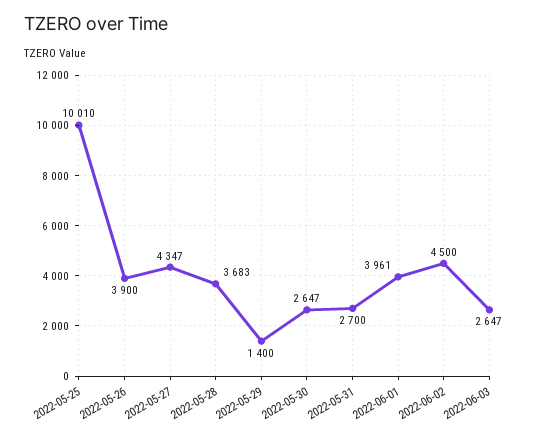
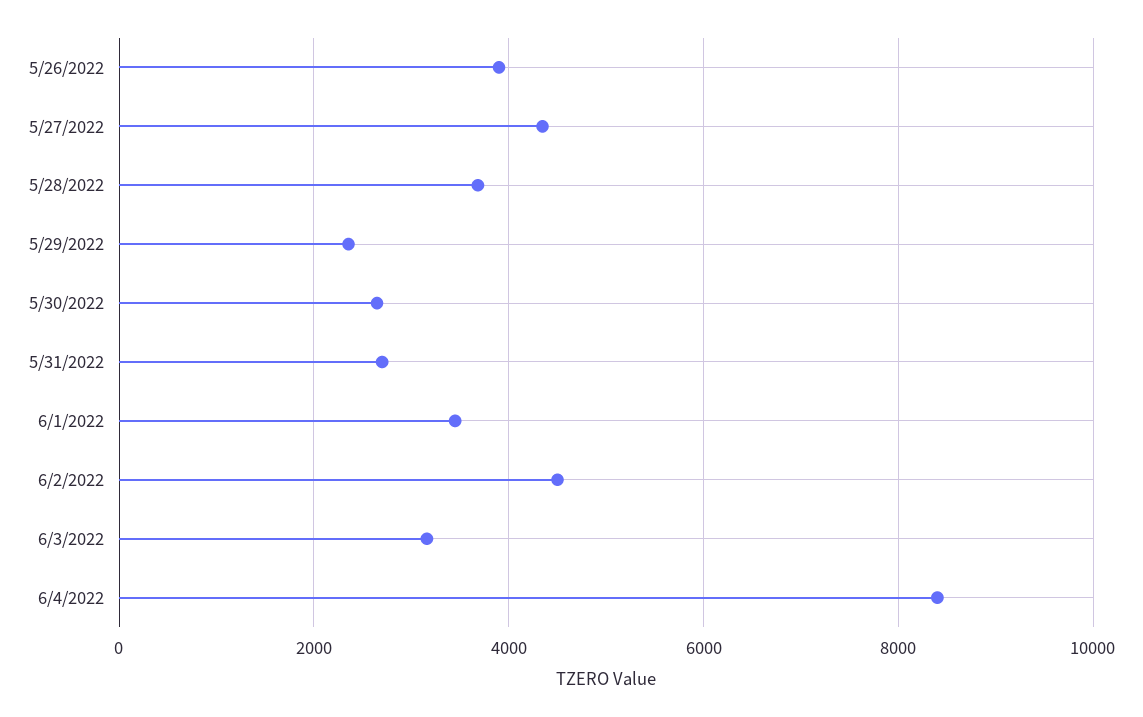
2022-05-25: 10010 -> none
2022-05-29: 1400 -> 2400
2022-06-01: 3961 -> 3400
2022-06-03: 2647 -> 3200
6/4/2022: none -> 8400

